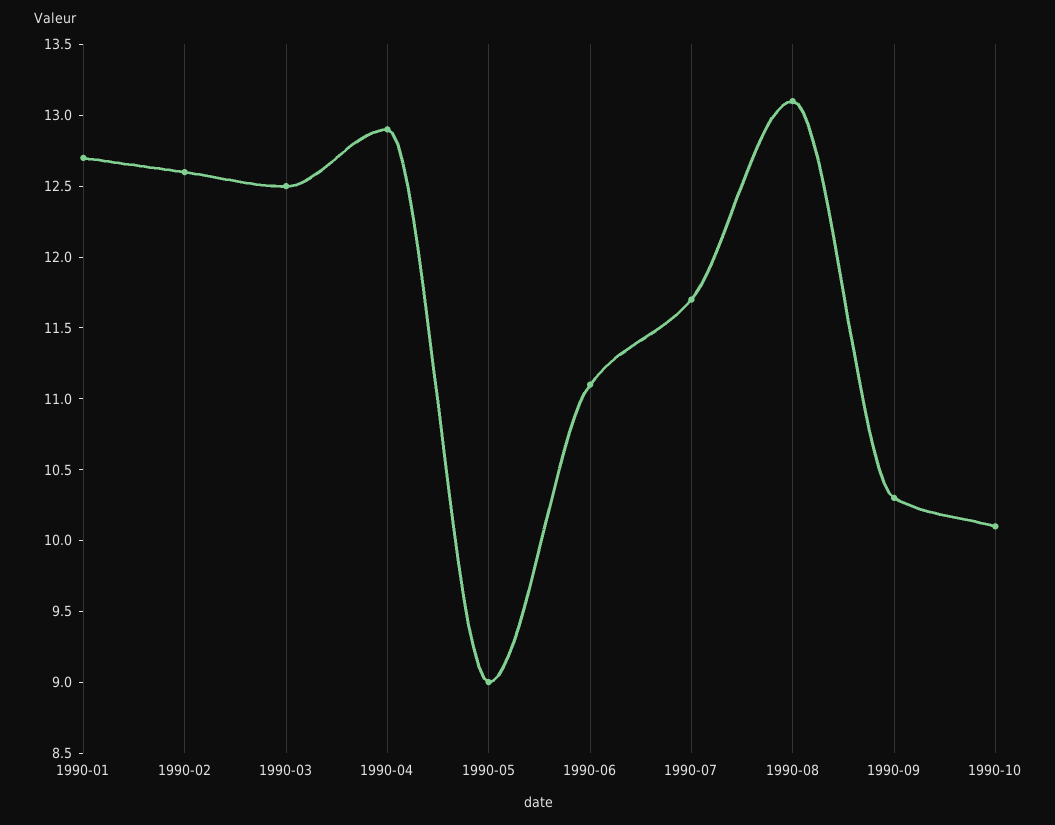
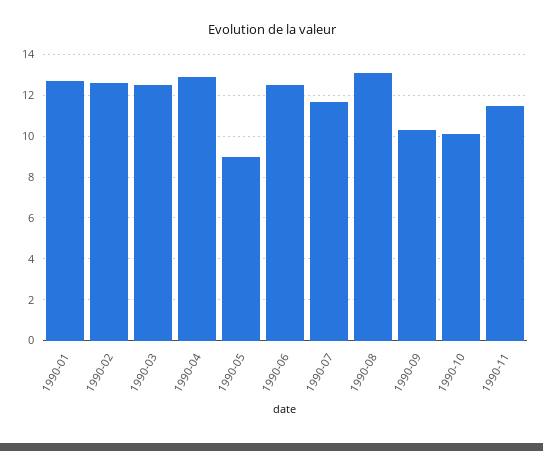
1990-06: 11.1 -> 12.5
1990-11: none -> 11.5

